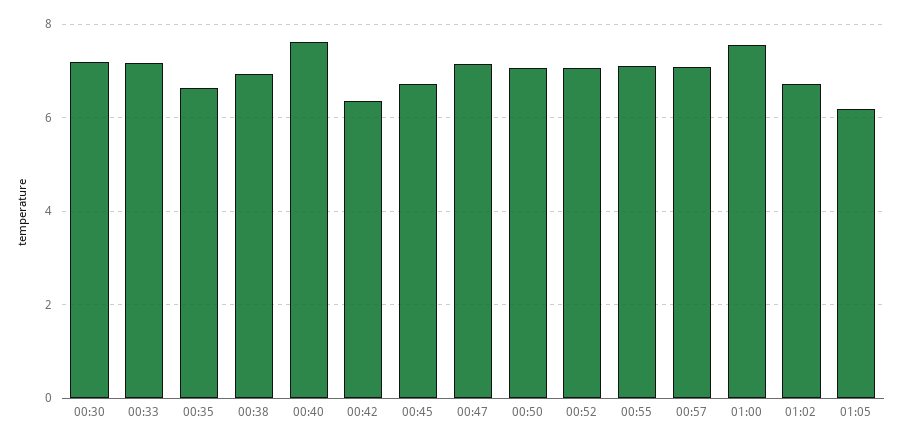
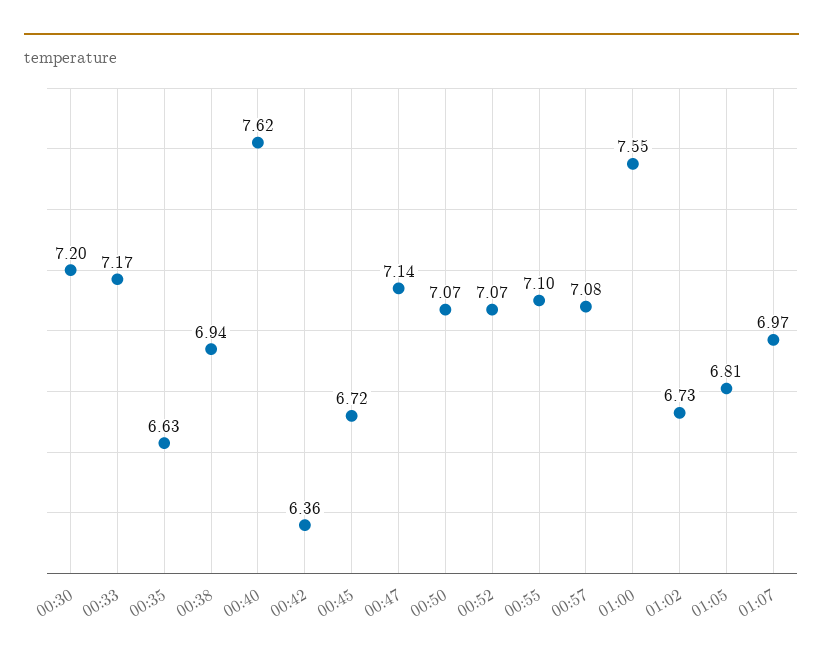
01:05: 6.2 -> 6.81
01:07: none -> 6.97

